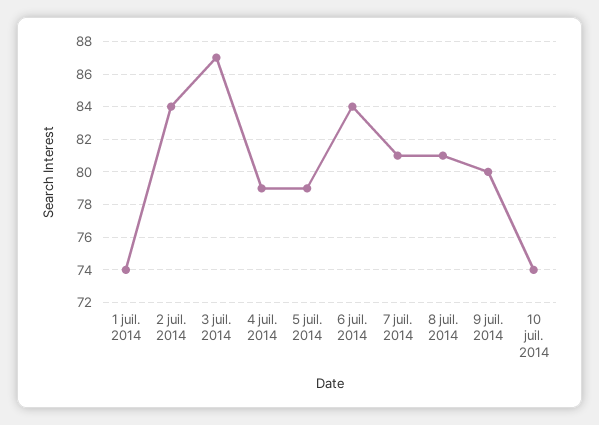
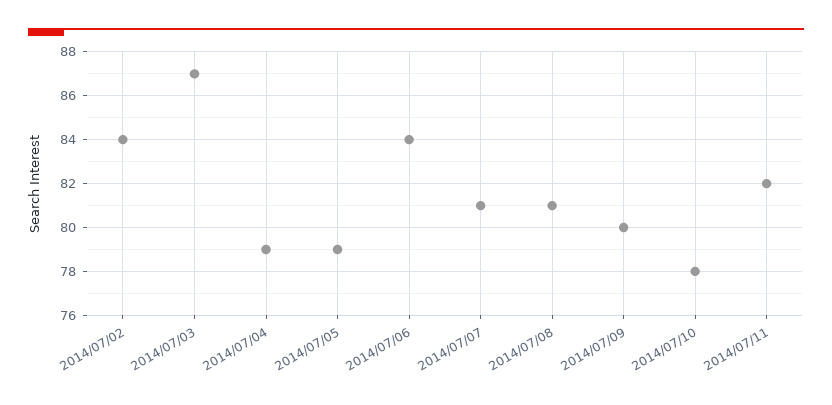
1 juil. 2014: 74 -> none
10 juil. 2014: 74 -> 78
2014/07/11: none -> 82

